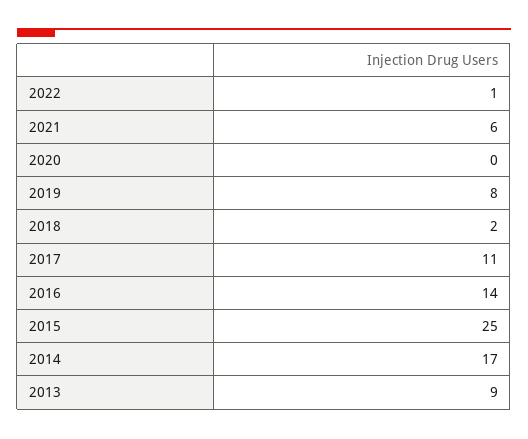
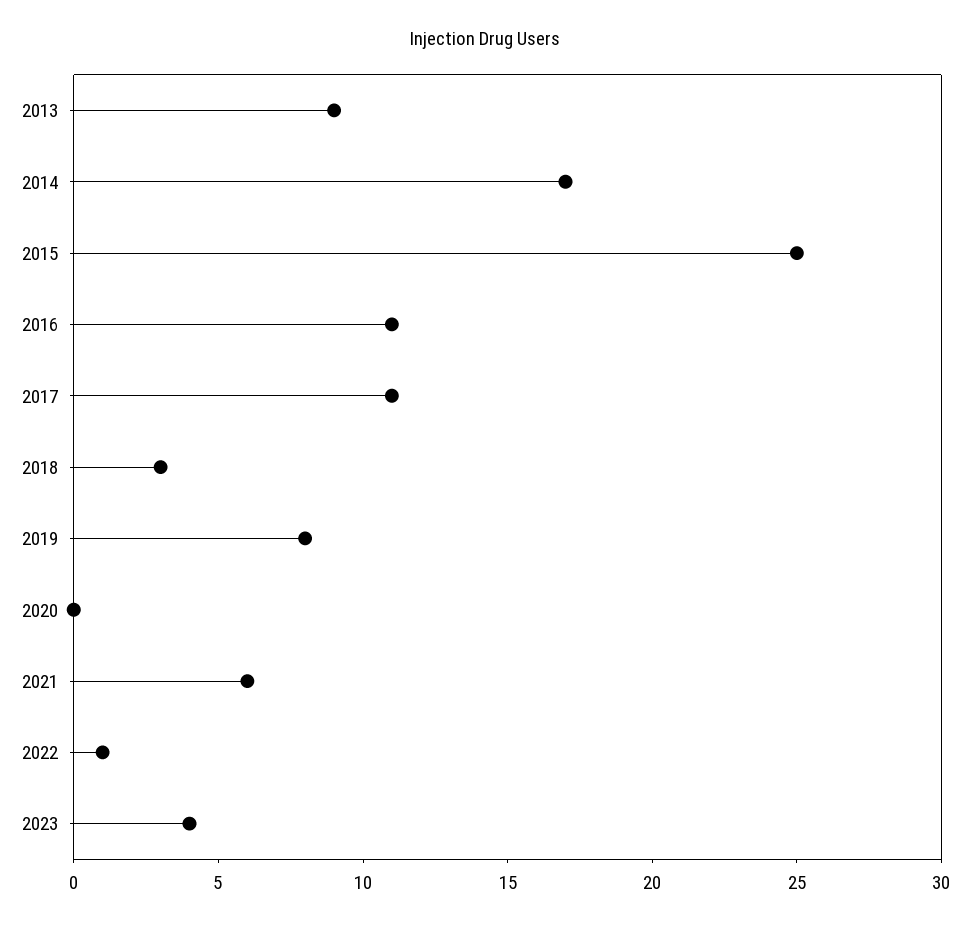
2018: 2 -> 3
2016: 14 -> 11
2023: none -> 4

